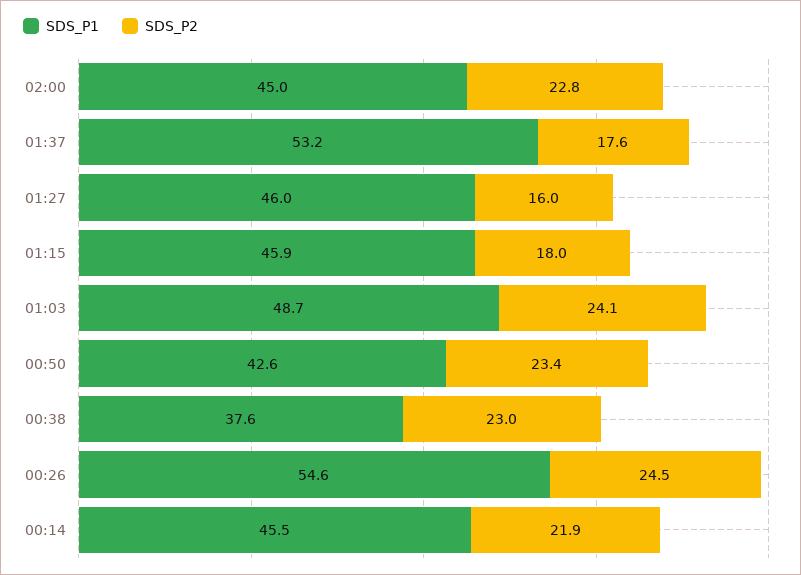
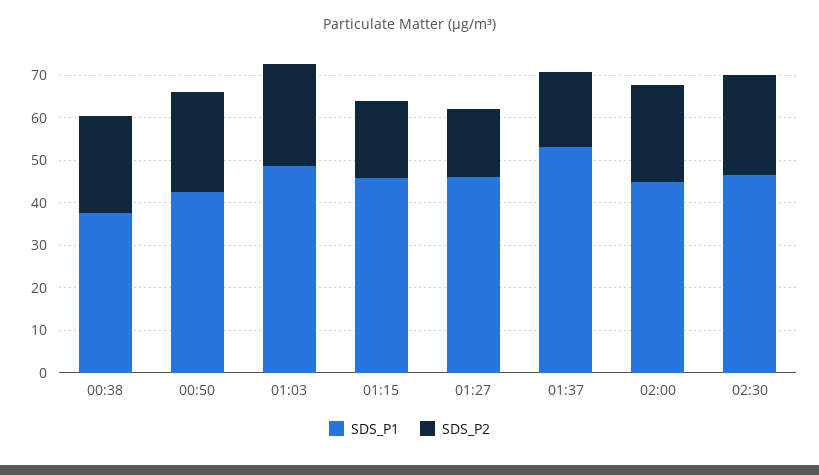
SDS_P1, 00:26: 54.6 -> none
SDS_P2, 00:26: 24.5 -> none
SDS_P1, 00:14: 45.5 -> none
SDS_P2, 00:14: 21.9 -> none
SDS_P1, 02:30: none -> 46
SDS_P2, 02:30: none -> 24

